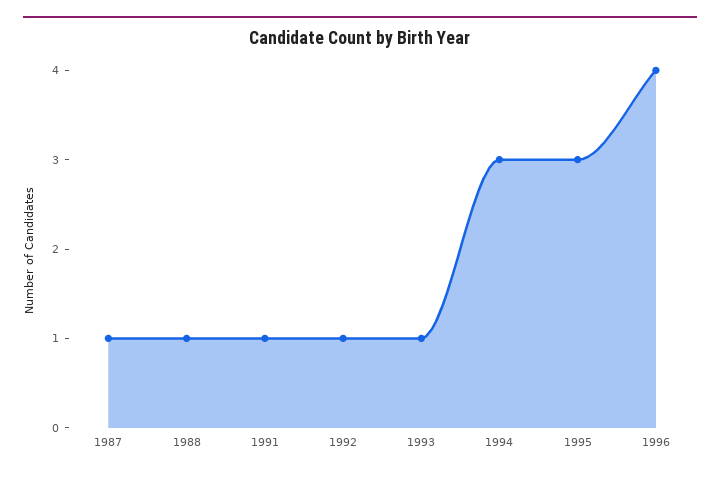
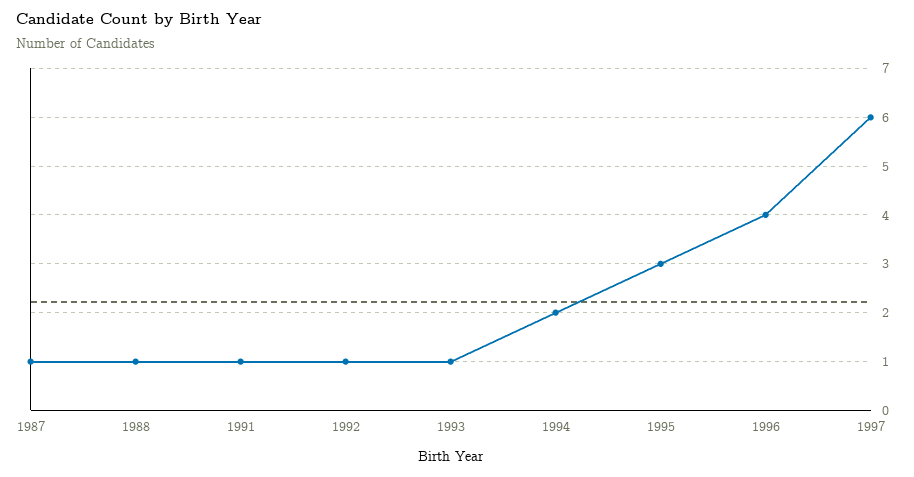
1994: 3 -> 2
1997: none -> 6

